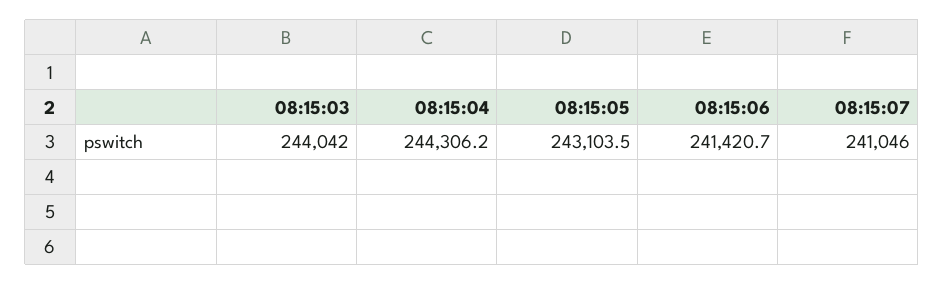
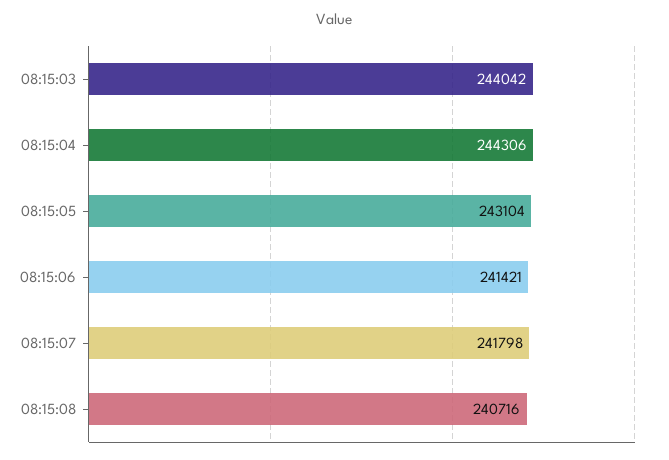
08:15:07: 241046 -> 241798
08:15:08: none -> 240716

